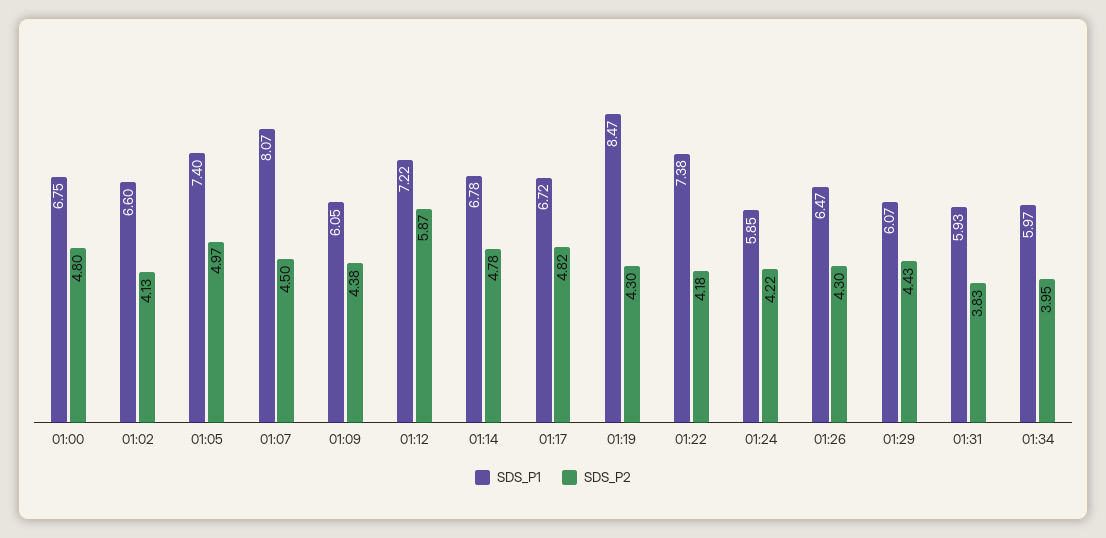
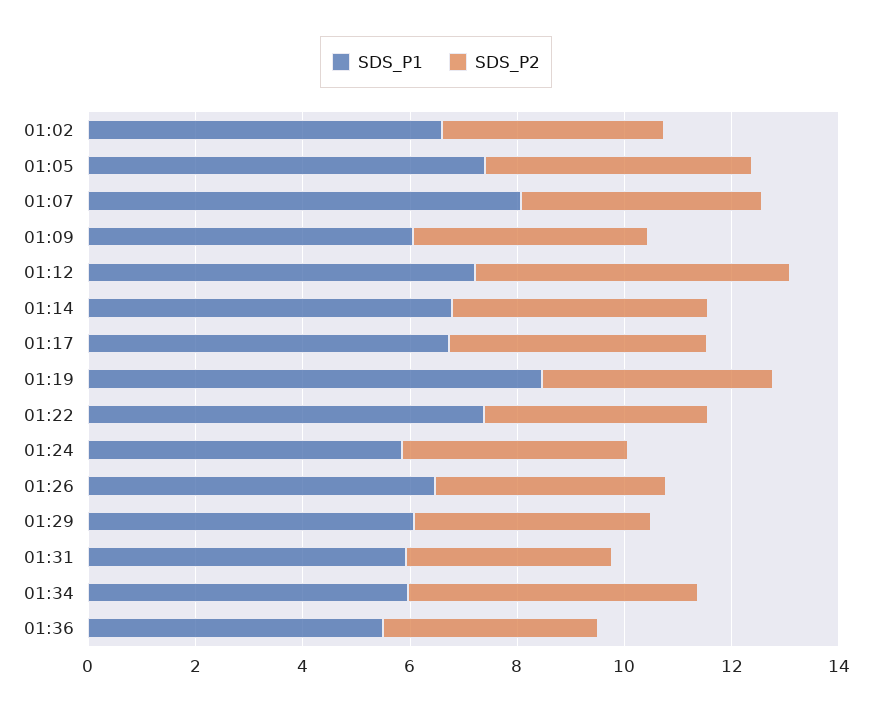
SDS_P1, 01:00: 6.75 -> none
SDS_P2, 01:00: 4.8 -> none
SDS_P2, 01:34: 3.95 -> 5.5
SDS_P1, 01:36: none -> 5.5
SDS_P2, 01:36: none -> 4

